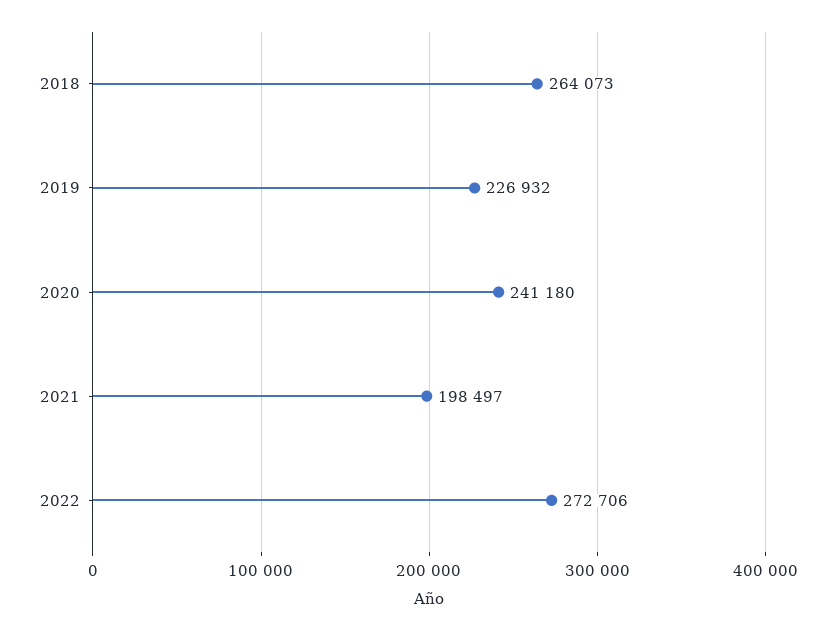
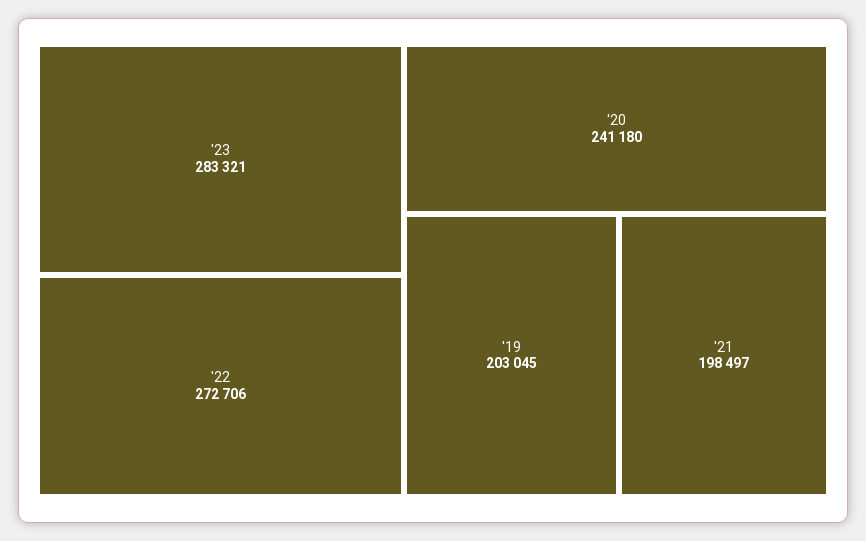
2018: 264073 -> none
2019: 226932 -> 203045
'23: none -> 283321

